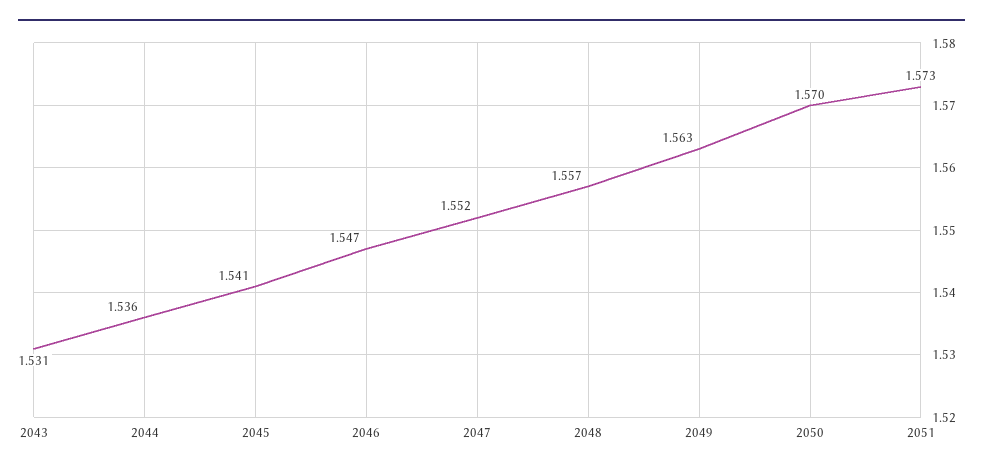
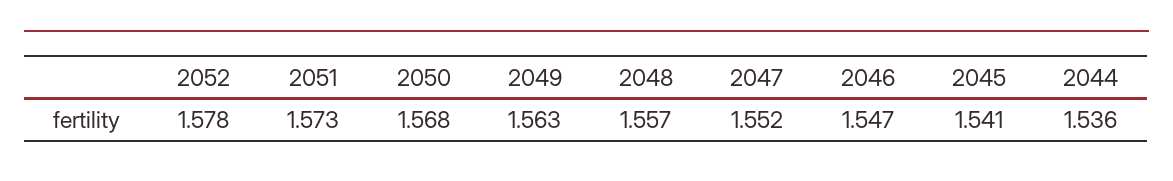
2043: 1.531 -> none
2050: 1.57 -> 1.568
2052: none -> 1.578

